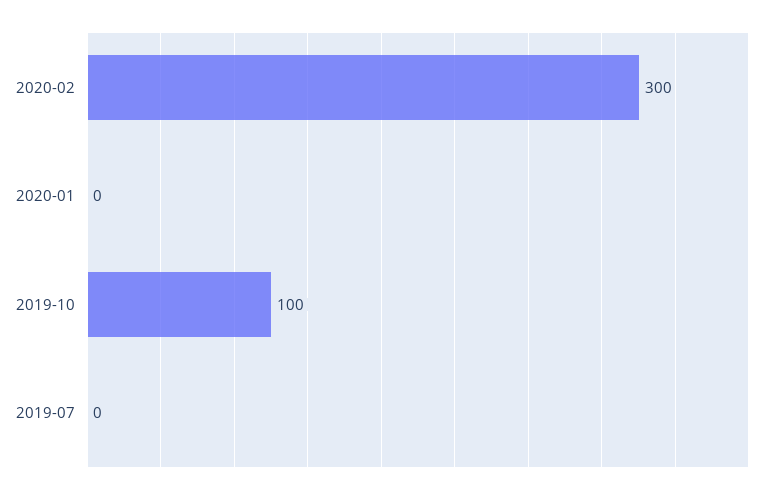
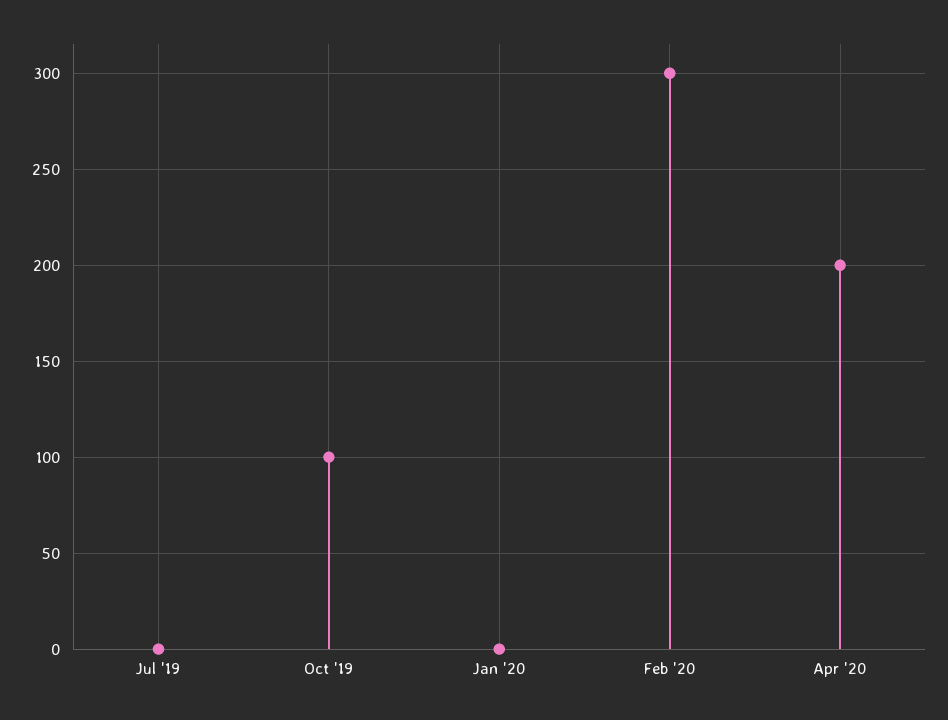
Apr '20: none -> 200

